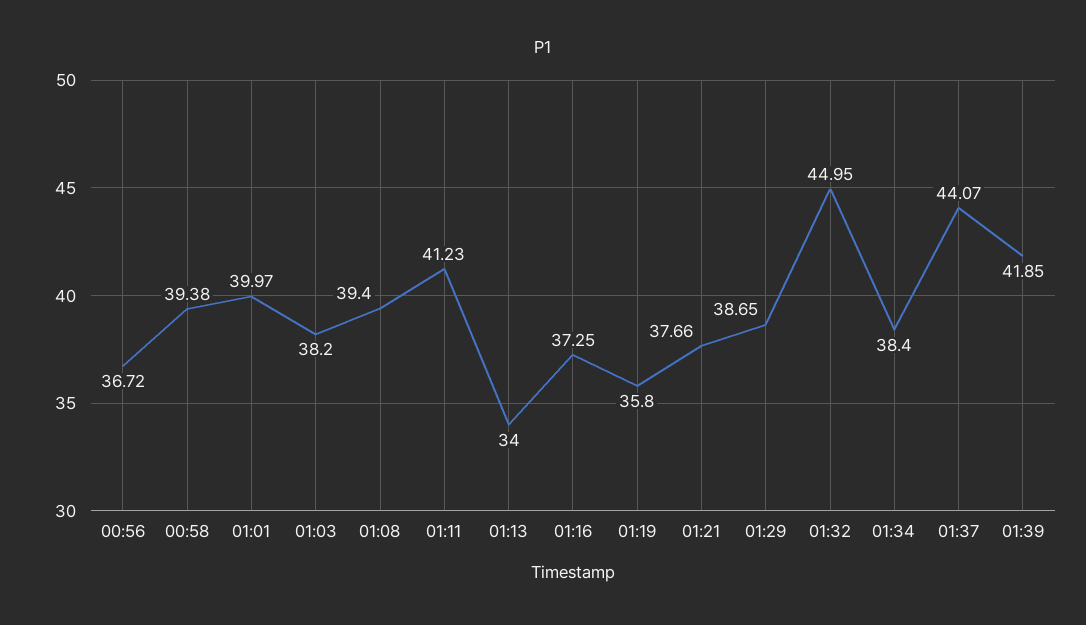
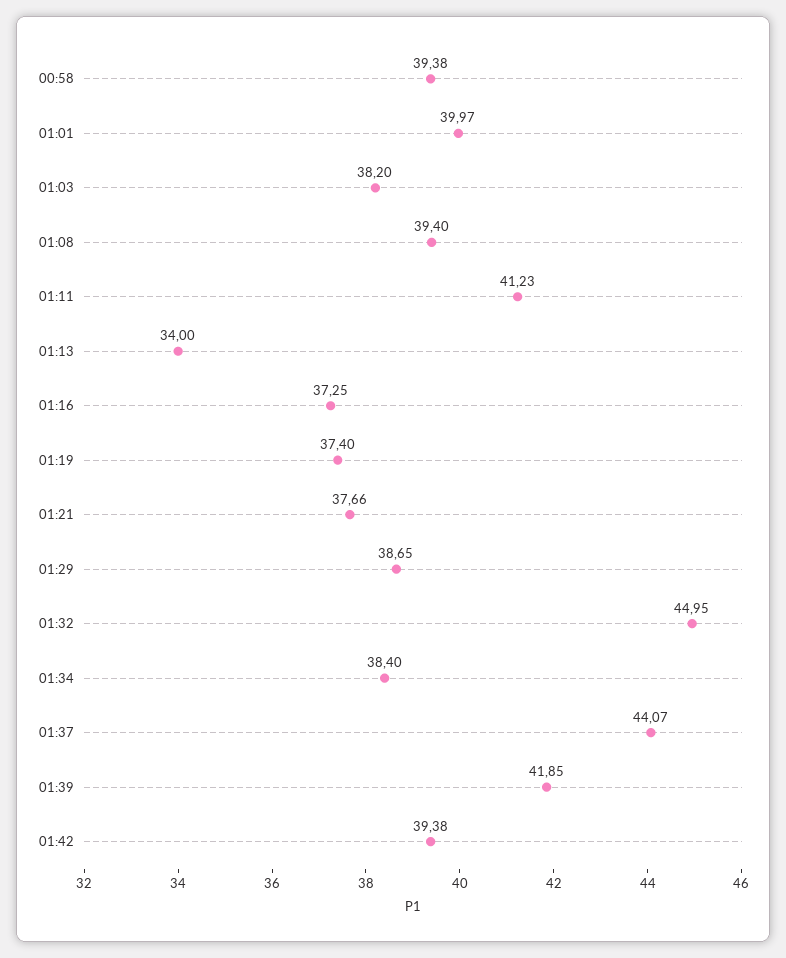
00:56: 36.72 -> none
01:19: 35.8 -> 37.4
01:42: none -> 39.38

